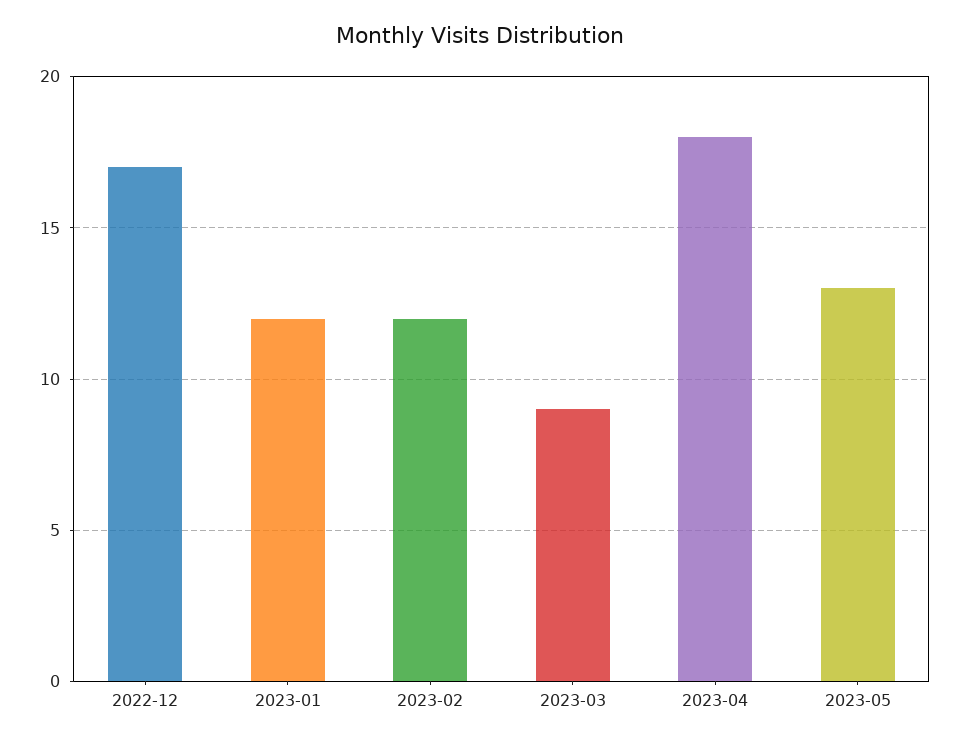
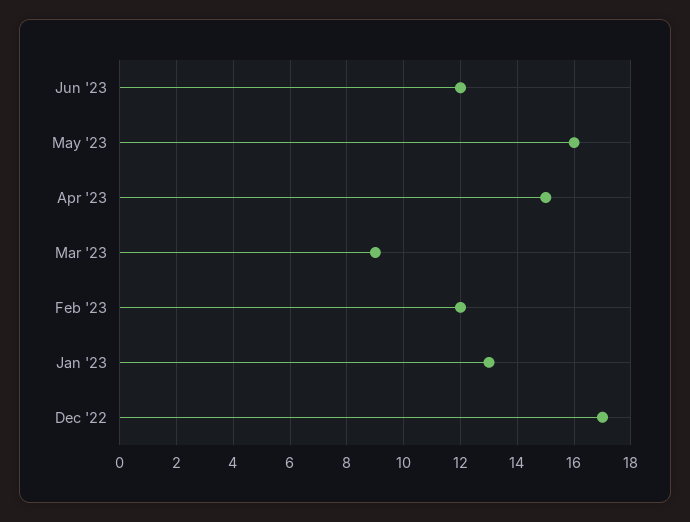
2023-01: 12 -> 13
2023-04: 18 -> 15
2023-05: 13 -> 16
Jun '23: none -> 12

